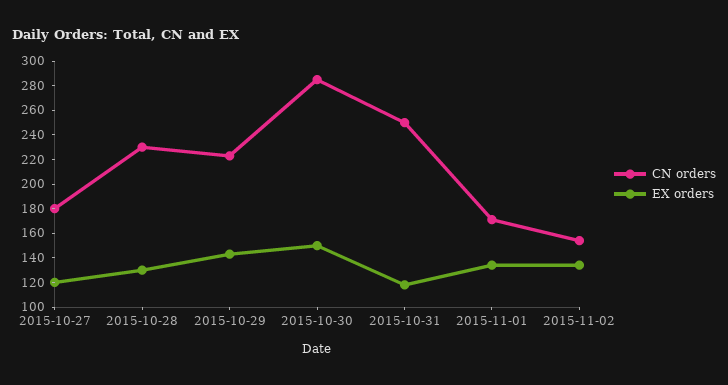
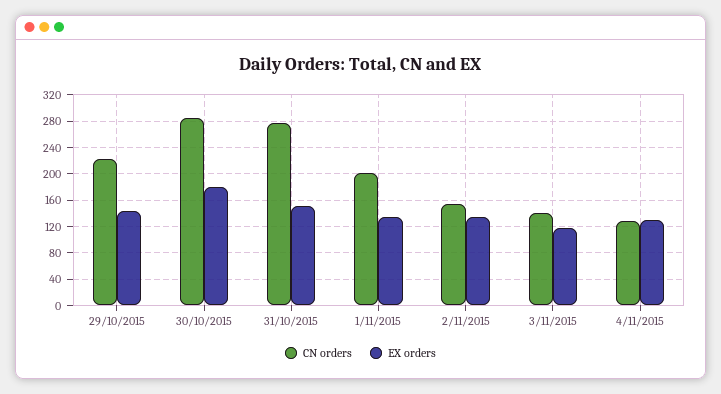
CN orders, 2015-10-27: 180 -> none
EX orders, 2015-10-27: 120 -> none
CN orders, 2015-10-28: 230 -> none
EX orders, 2015-10-28: 130 -> none
EX orders, 2015-10-30: 150 -> 180
CN orders, 2015-10-31: 250 -> 280
EX orders, 2015-10-31: 120 -> 150
CN orders, 2015-11-01: 170 -> 200
CN orders, 3/11/2015: none -> 140
EX orders, 3/11/2015: none -> 120
CN orders, 4/11/2015: none -> 130
EX orders, 4/11/2015: none -> 130

